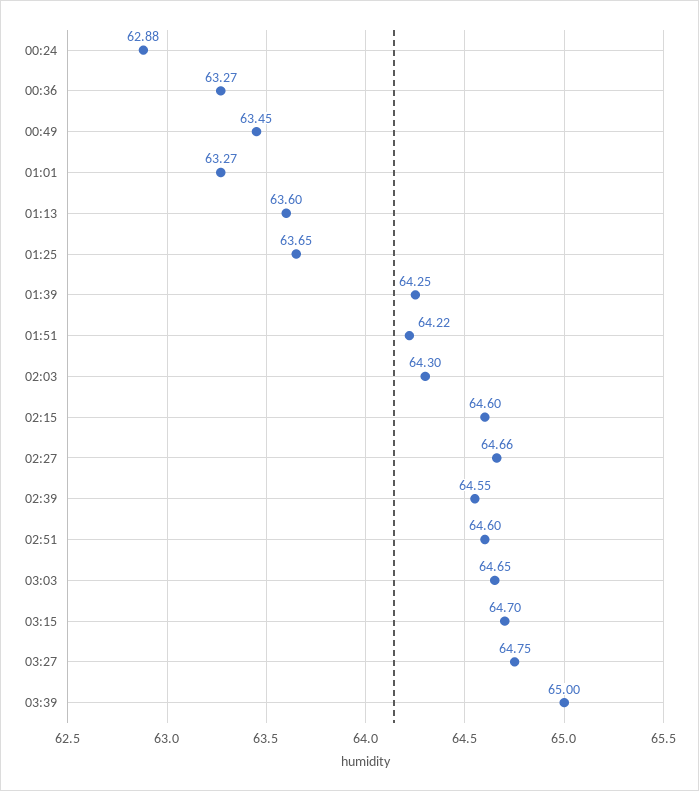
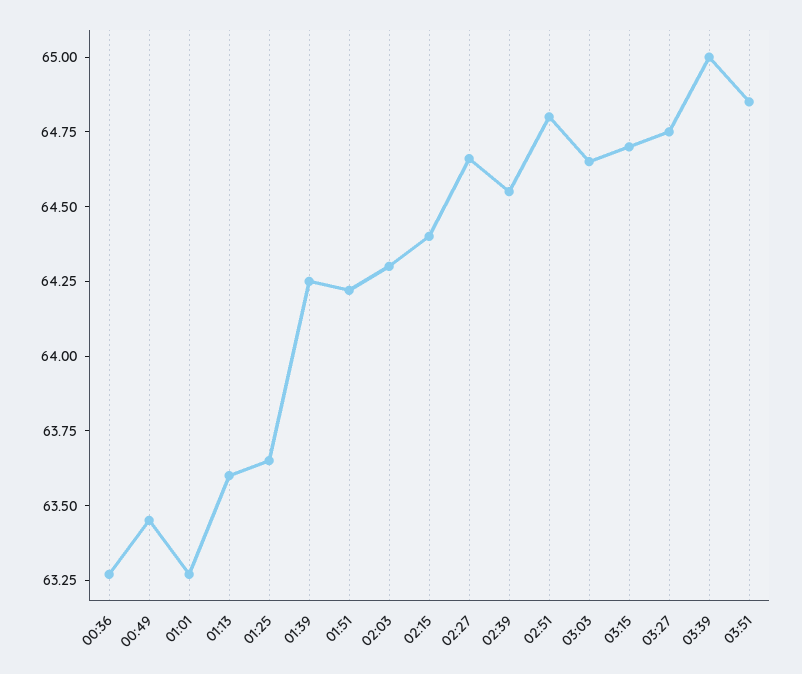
00:24: 62.88 -> none
02:15: 64.6 -> 64.4
02:51: 64.6 -> 64.8
03:51: none -> 64.85

